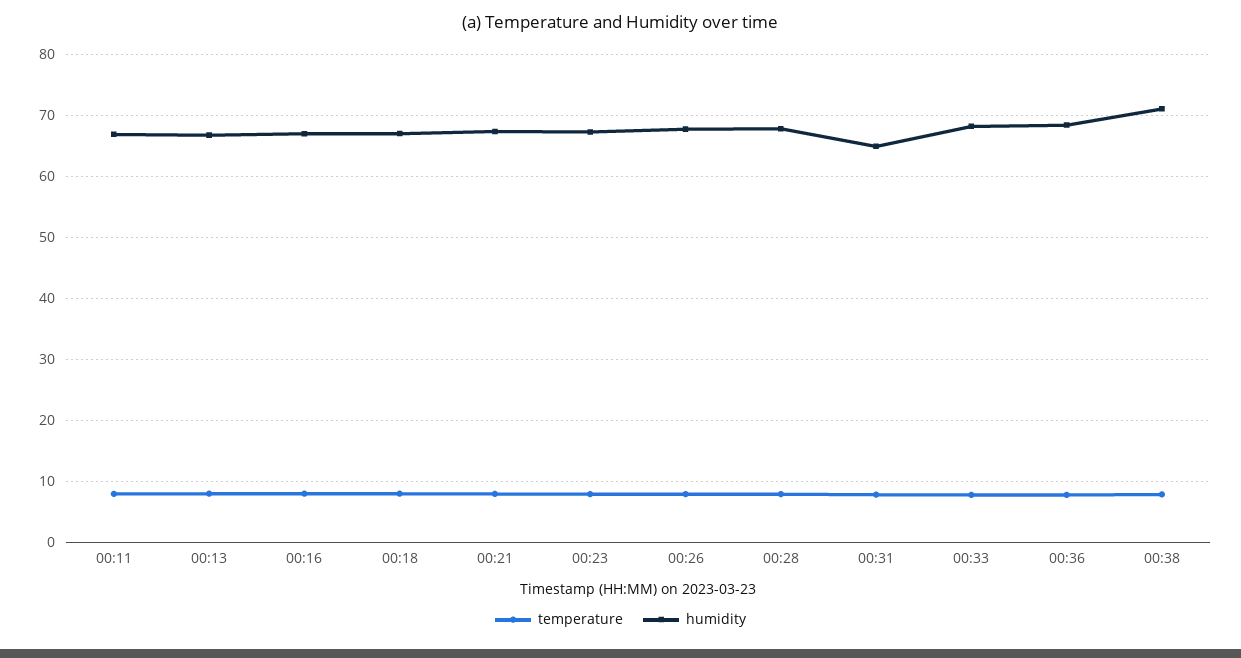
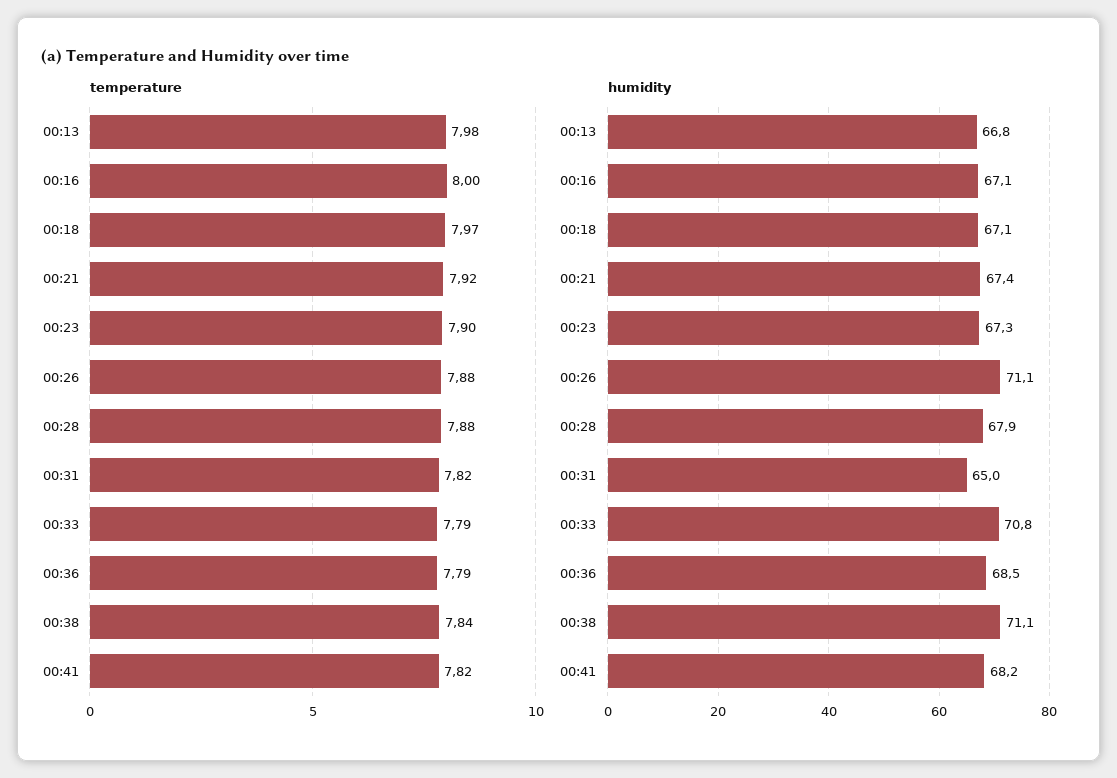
temperature, 00:11: 8 -> none
humidity, 00:11: 67 -> none
humidity, 00:26: 68 -> 71.1
humidity, 00:33: 68 -> 70.8
temperature, 00:41: none -> 7.82
humidity, 00:41: none -> 68.2

